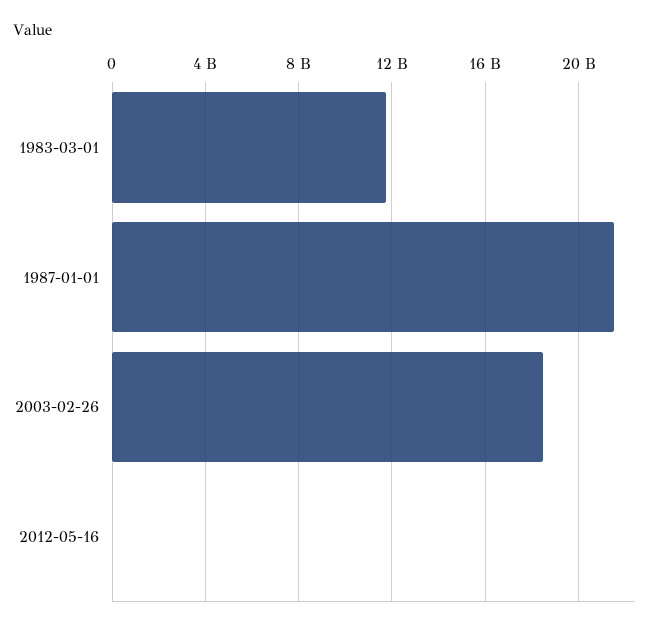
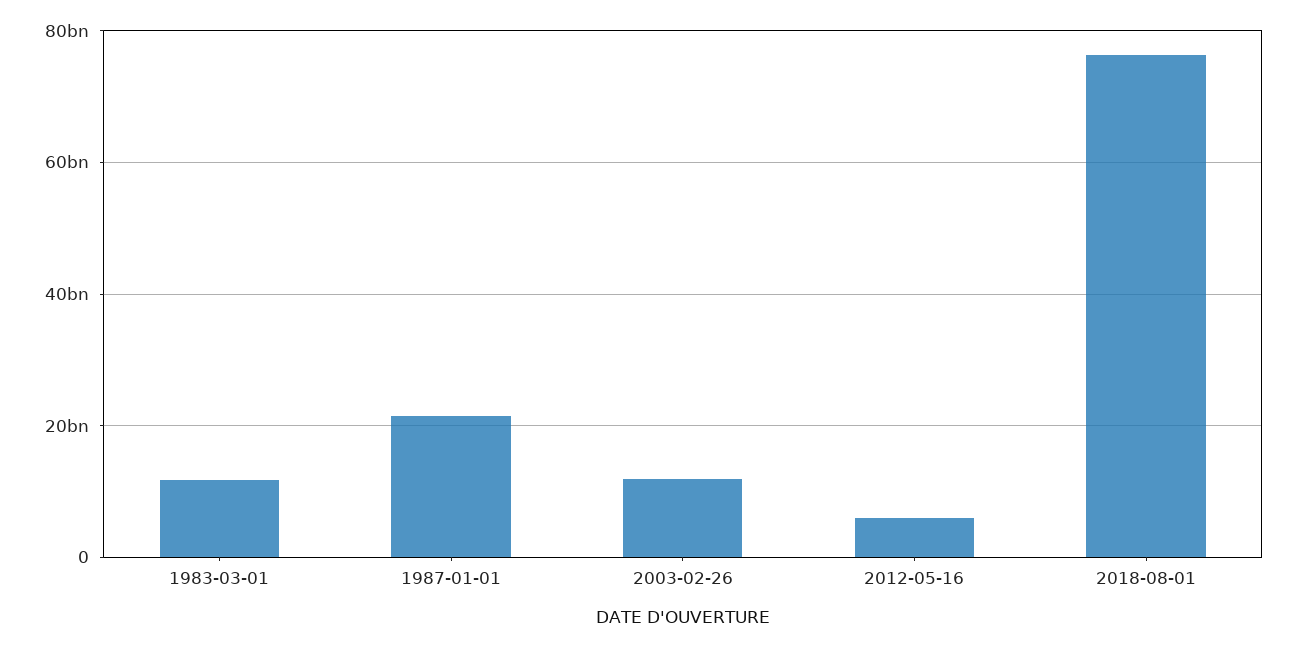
2003-02-26: 18500000000 -> 12000000000
2012-05-16: 0 -> 6000000000
2018-08-01: none -> 76000000000

